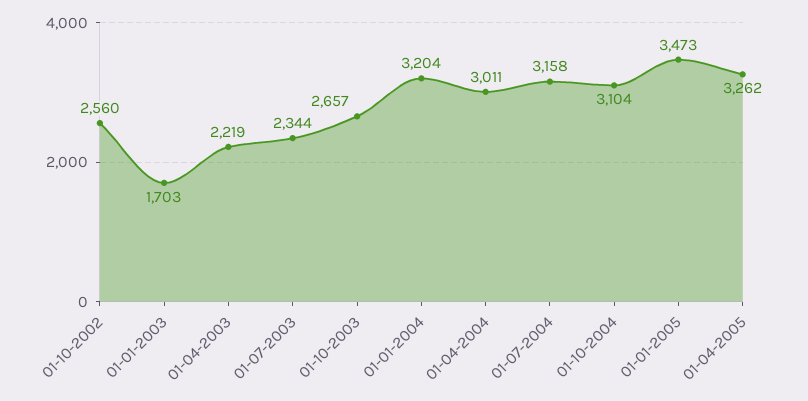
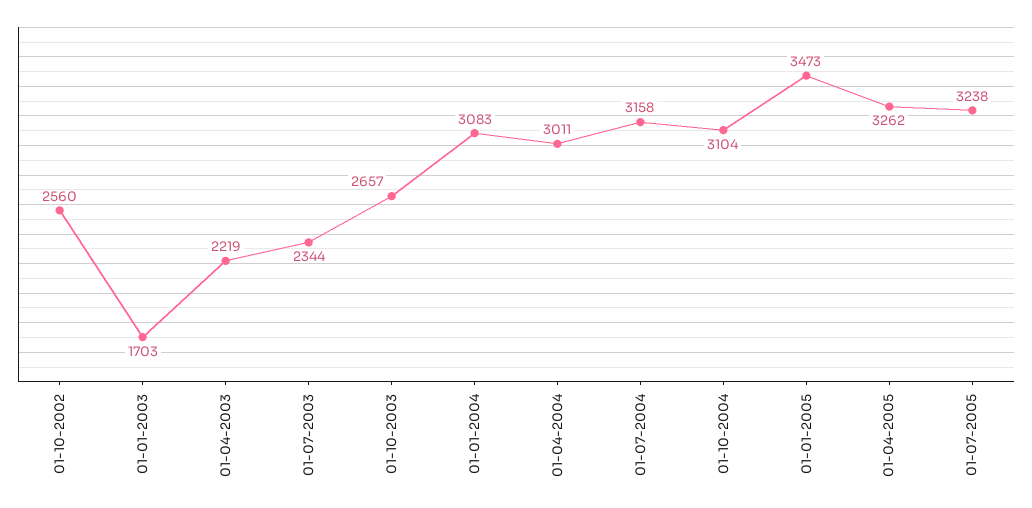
01-01-2004: 3204 -> 3083
01-07-2005: none -> 3238

